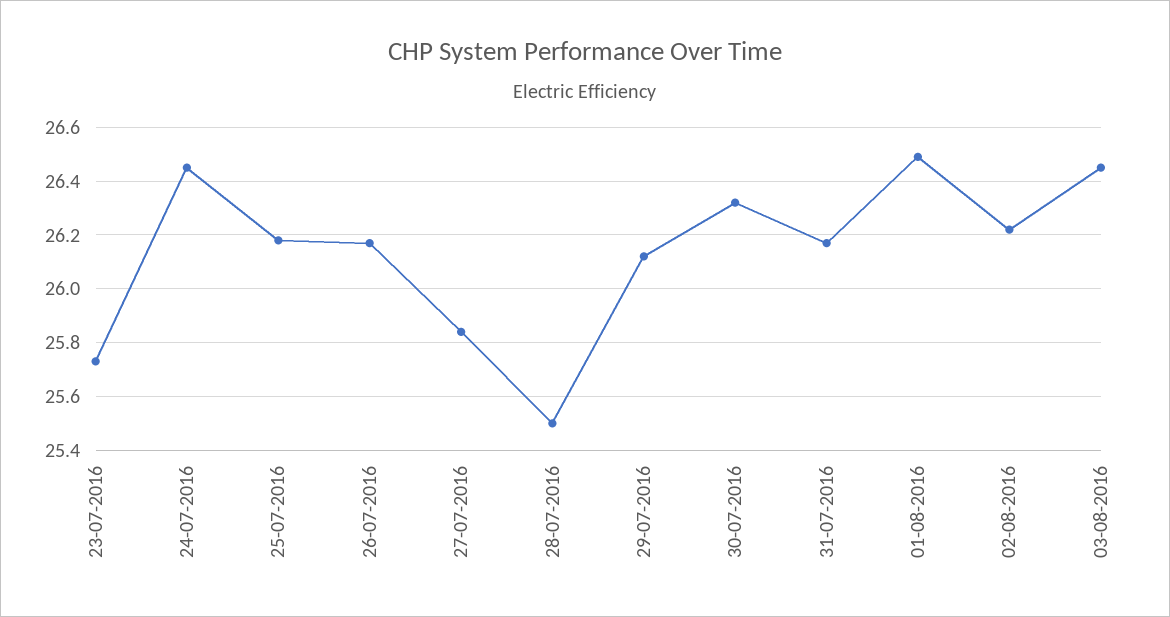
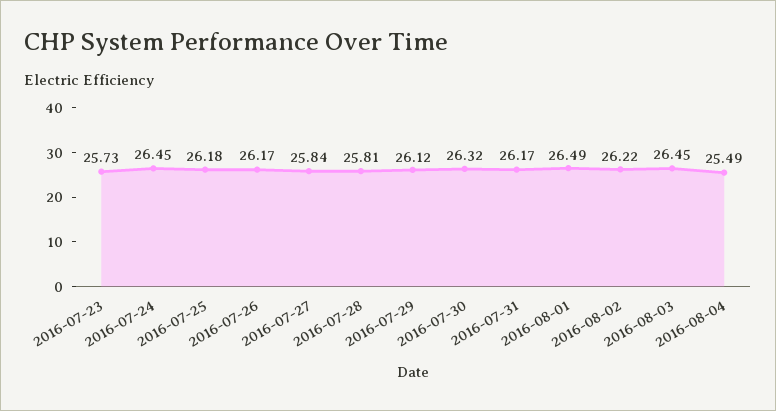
28-07-2016: 25.5 -> 25.81
2016-08-04: none -> 25.49

